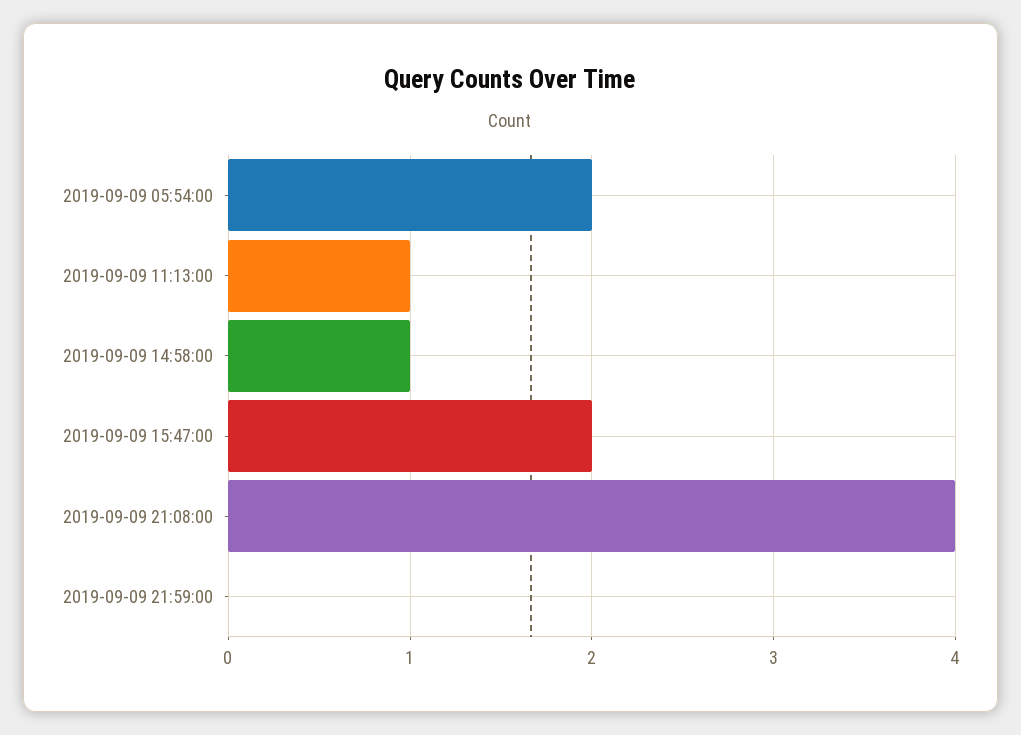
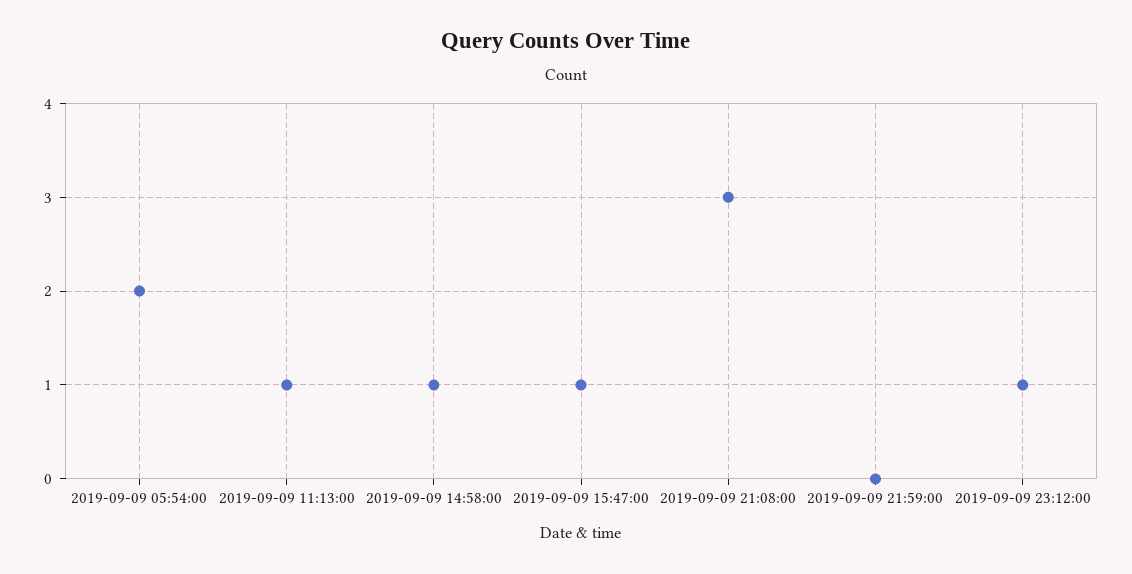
2019-09-09 15:47:00: 2 -> 1
2019-09-09 21:08:00: 4 -> 3
2019-09-09 23:12:00: none -> 1

